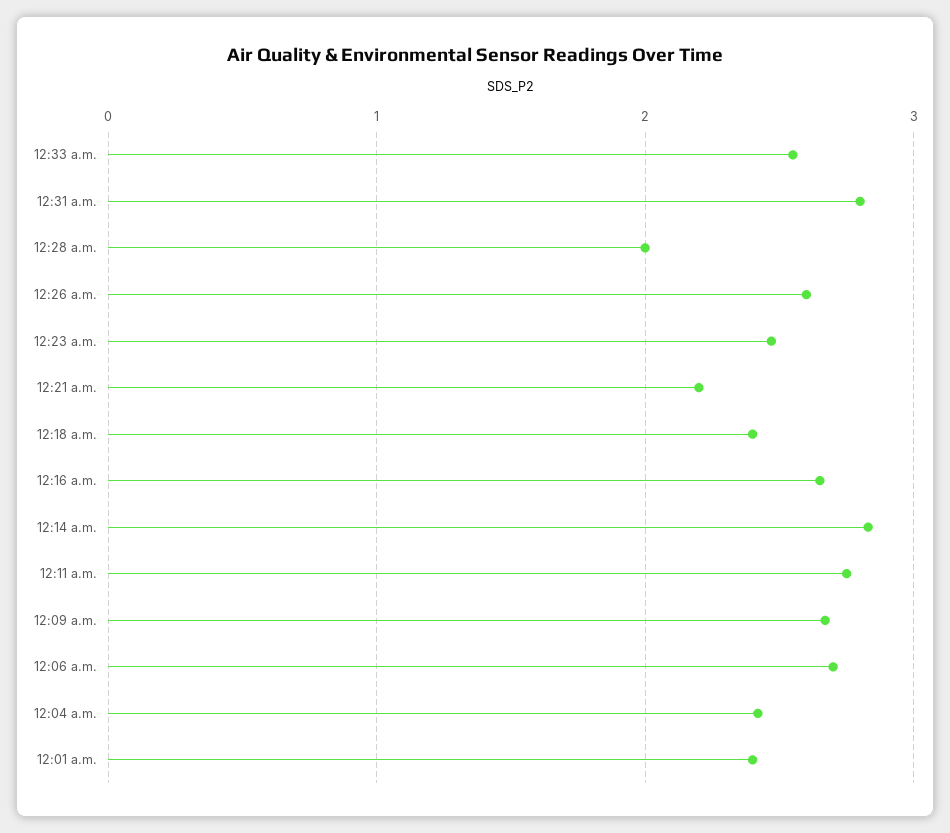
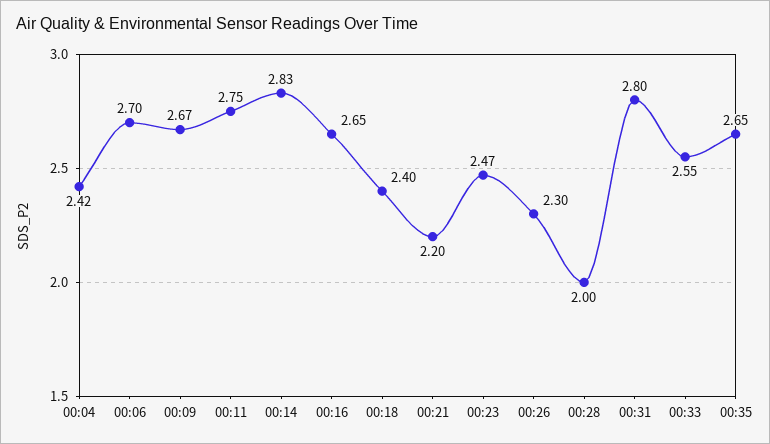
12:26 a.m.: 2.6 -> 2.3
12:01 a.m.: 2.4 -> none
00:35: none -> 2.65

